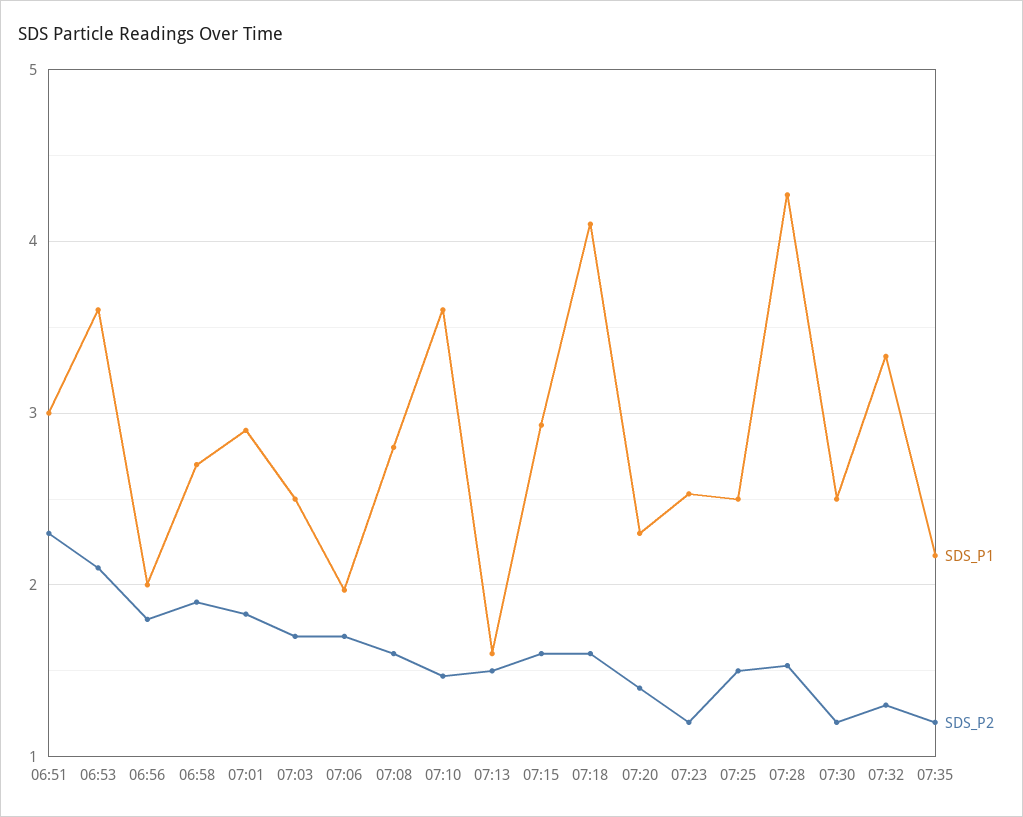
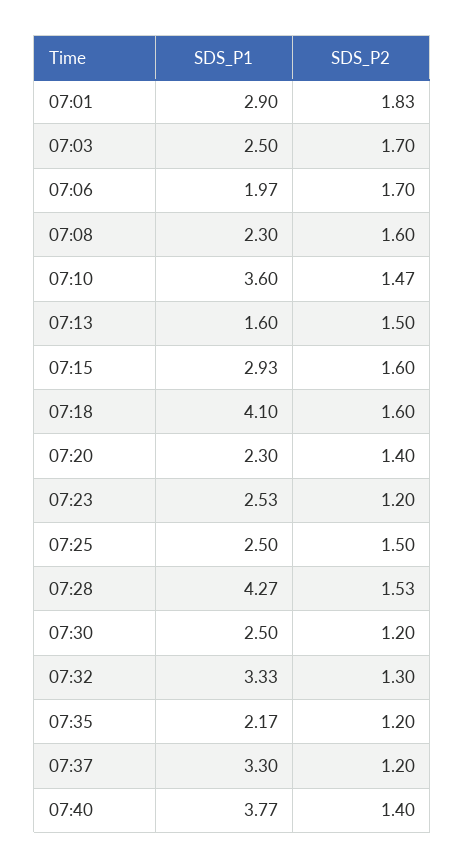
SDS_P1, 06:51: 3 -> none
SDS_P2, 06:51: 2.3 -> none
SDS_P1, 06:53: 3.6 -> none
SDS_P2, 06:53: 2.1 -> none
SDS_P1, 06:56: 2 -> none
SDS_P2, 06:56: 1.8 -> none
SDS_P1, 06:58: 2.7 -> none
SDS_P2, 06:58: 1.9 -> none
SDS_P1, 07:08: 2.8 -> 2.3
SDS_P1, 07:37: none -> 3.3
SDS_P2, 07:37: none -> 1.2
SDS_P1, 07:40: none -> 3.77
SDS_P2, 07:40: none -> 1.4

